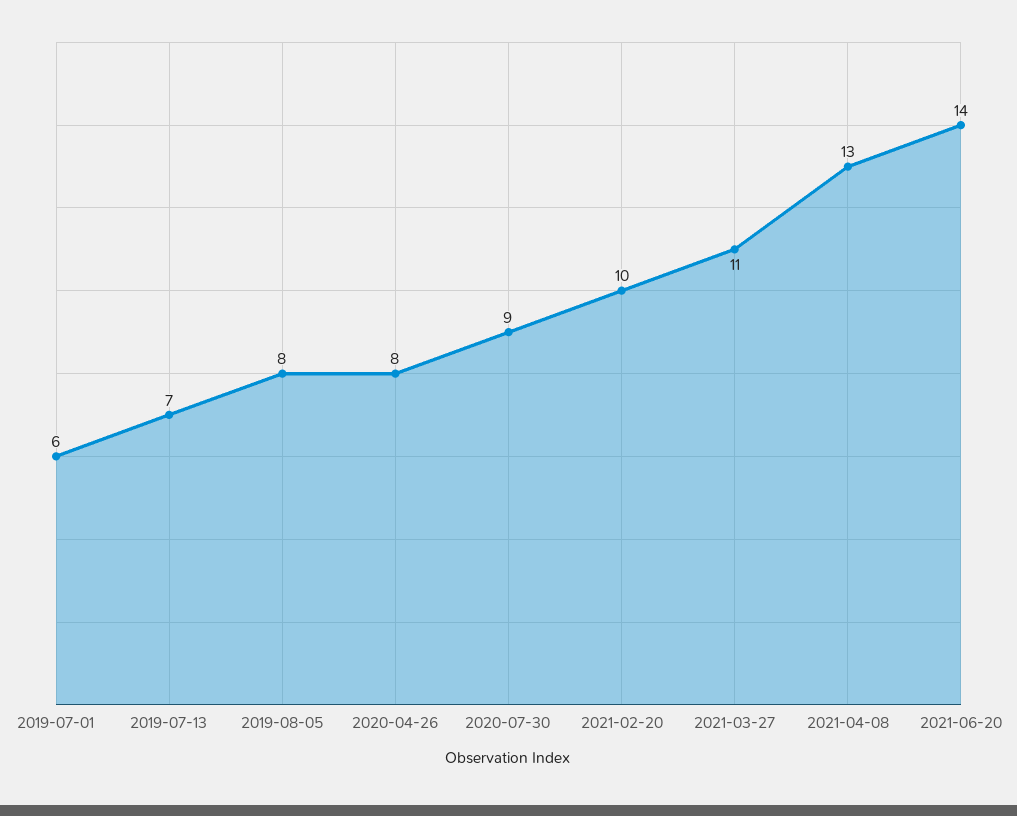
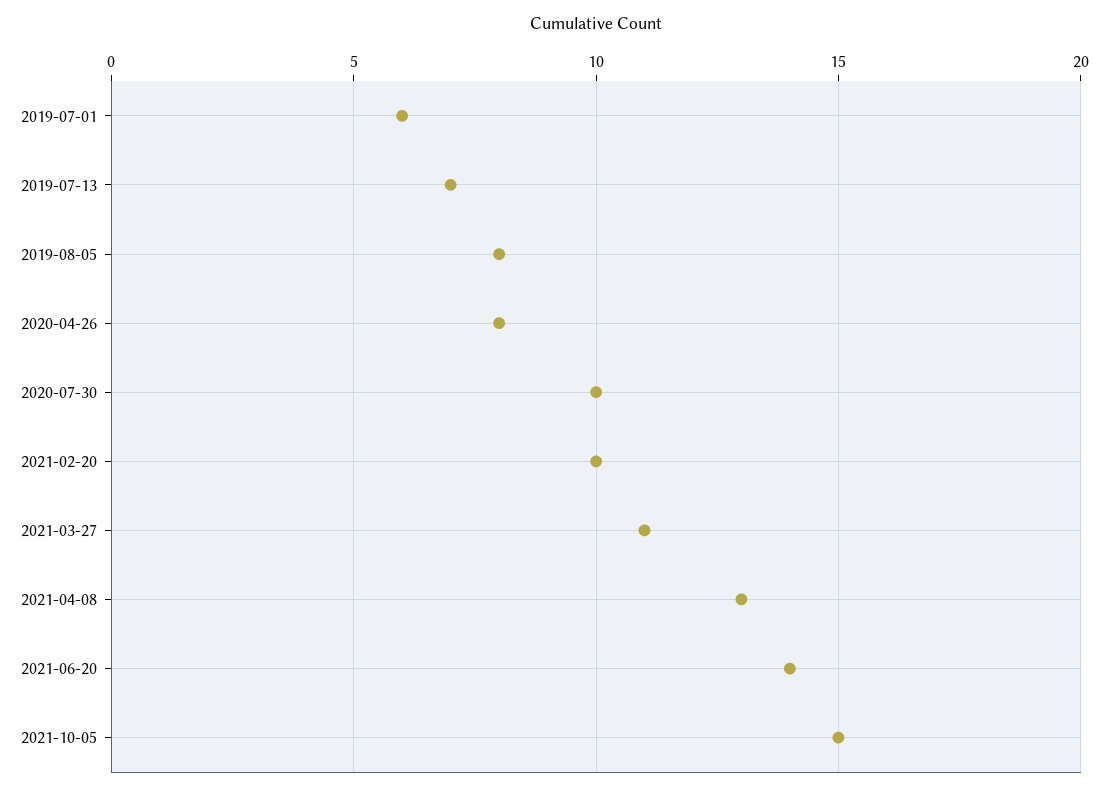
2020-07-30: 9 -> 10
2021-10-05: none -> 15

